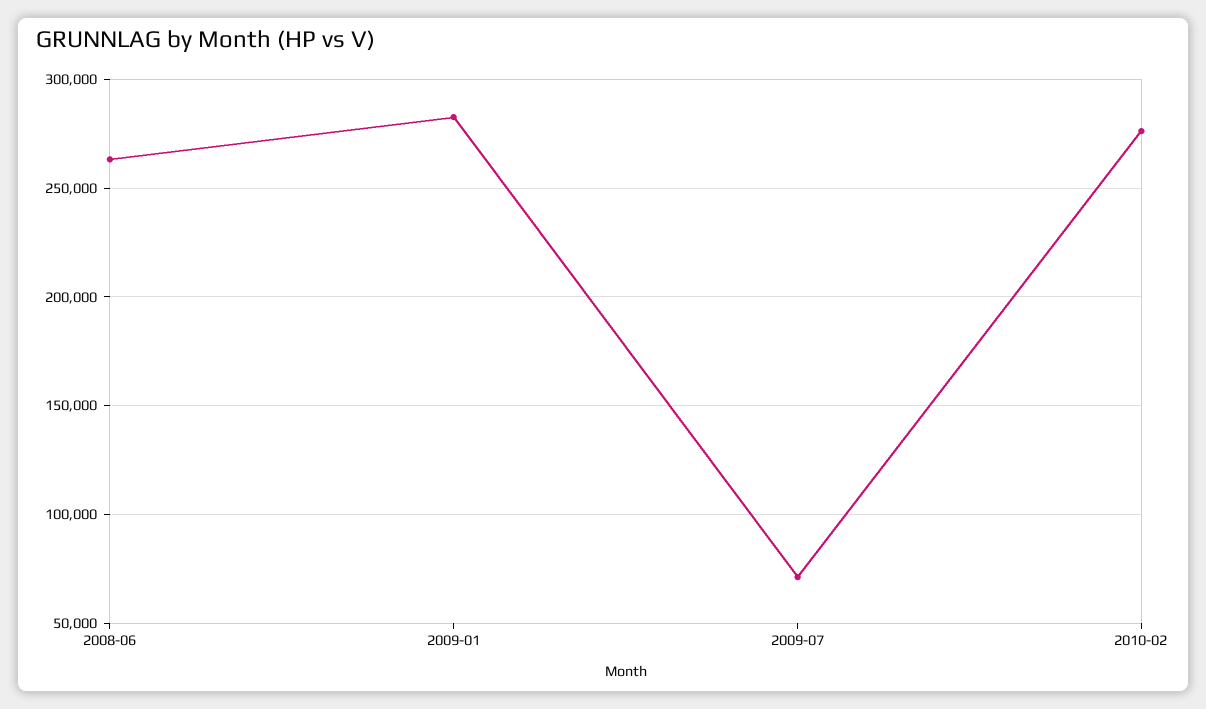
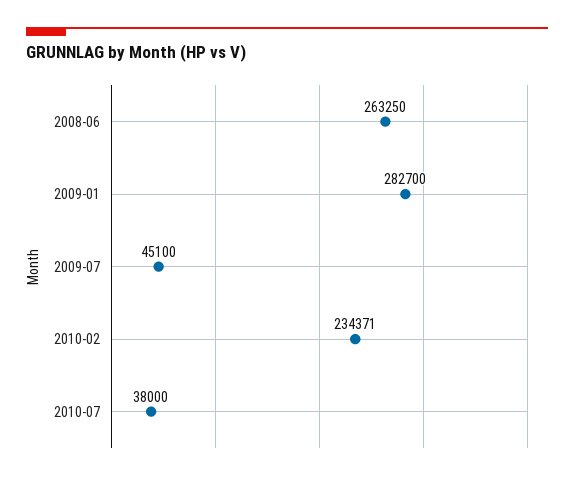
2009-07: 70000 -> 45100
2010-02: 275000 -> 234371
2010-07: none -> 38000

